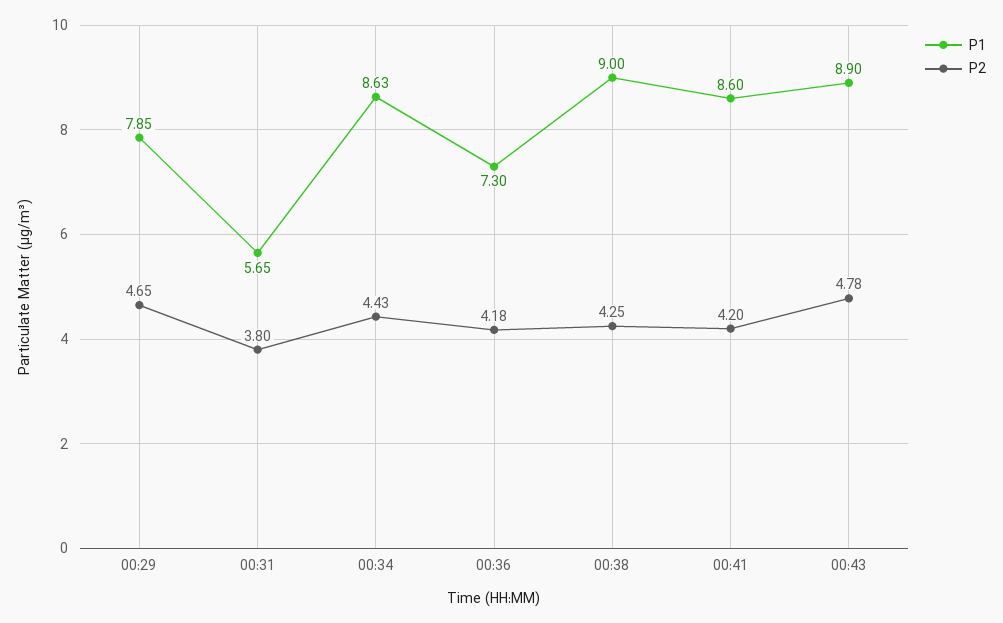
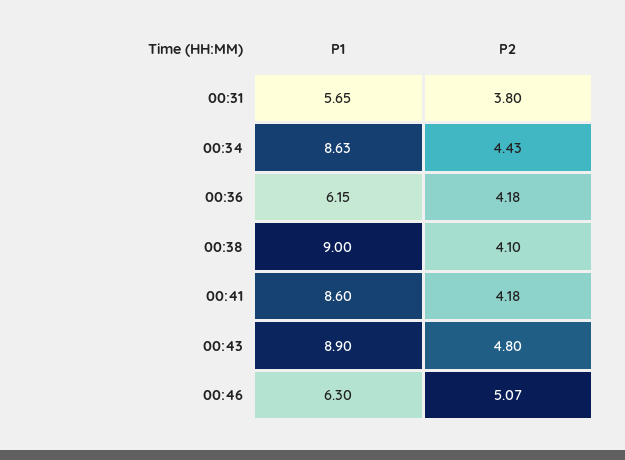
P1, 00:29: 7.85 -> none
P2, 00:29: 4.65 -> none
P1, 00:36: 7.3 -> 6.15
P2, 00:38: 4.25 -> 4.1
P2, 00:41: 4.2 -> 4.18
P2, 00:43: 4.78 -> 4.8
P1, 00:46: none -> 6.3
P2, 00:46: none -> 5.07

